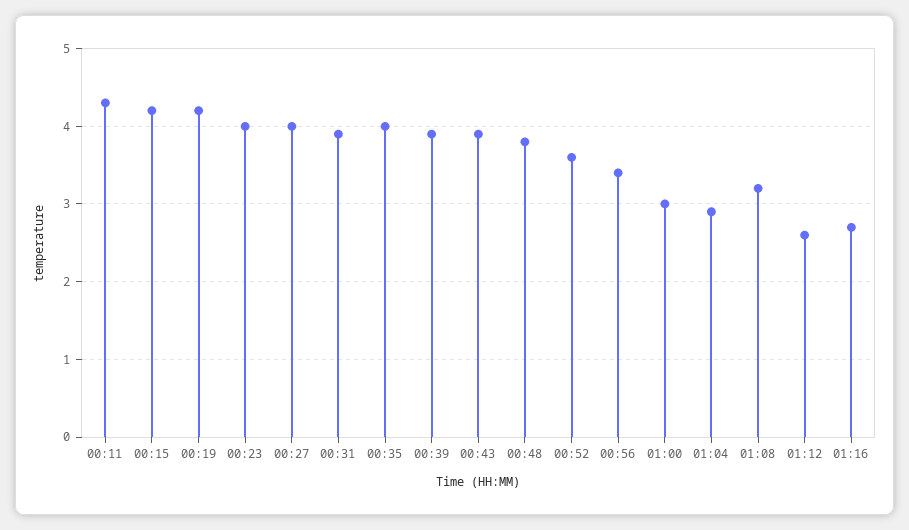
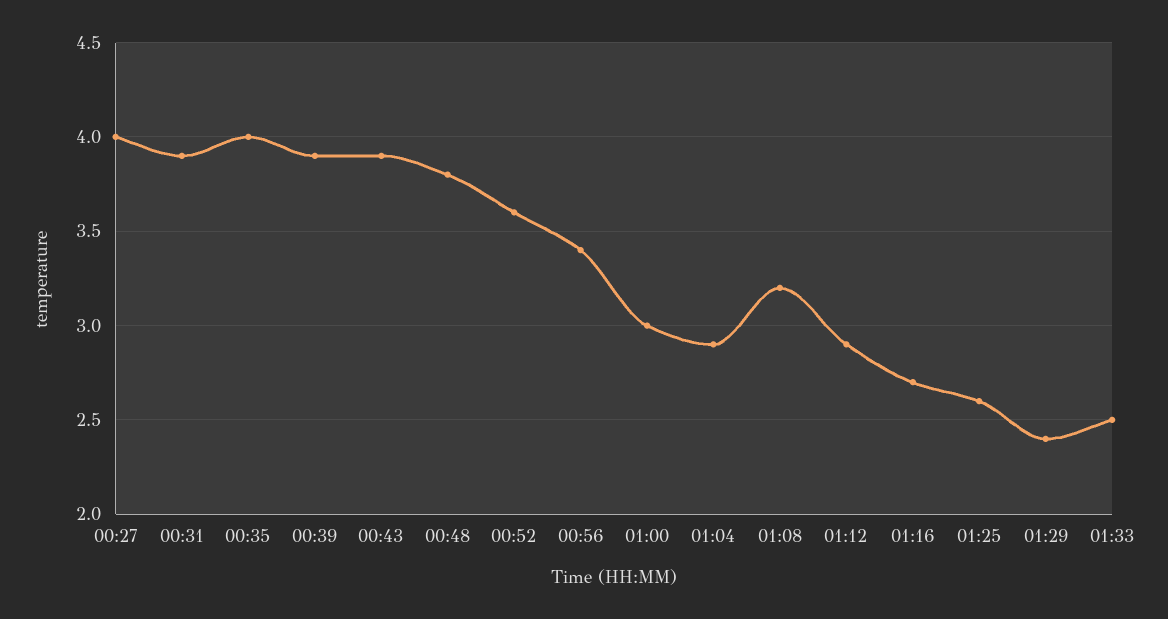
00:11: 4.3 -> none
00:15: 4.2 -> none
00:19: 4.2 -> none
00:23: 4 -> none
01:12: 2.6 -> 2.9
01:25: none -> 2.6
01:29: none -> 2.4
01:33: none -> 2.5

